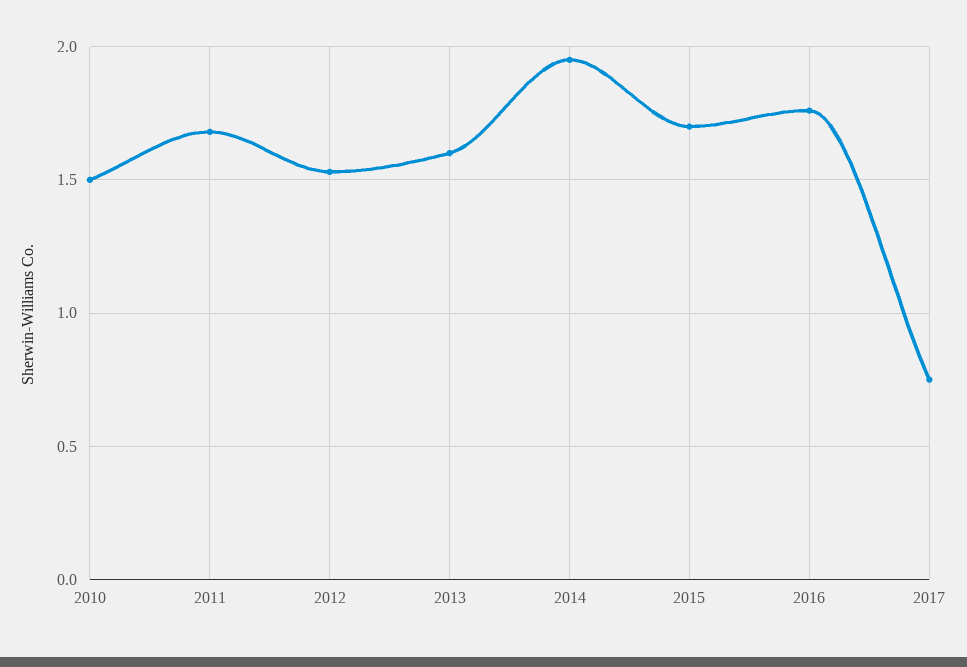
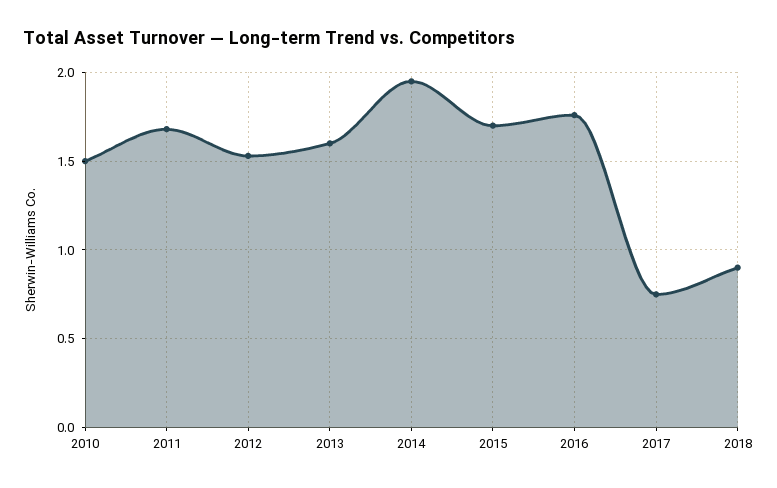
2018: none -> 0.9

